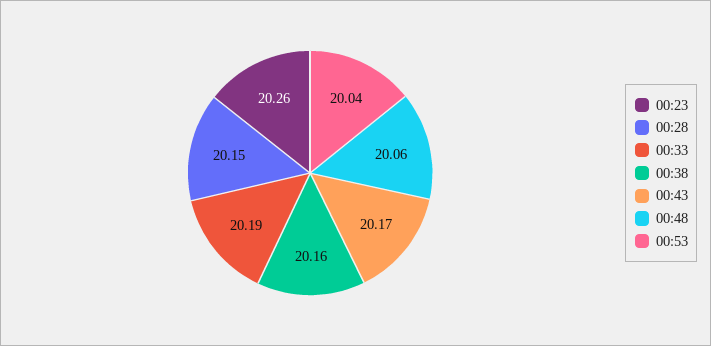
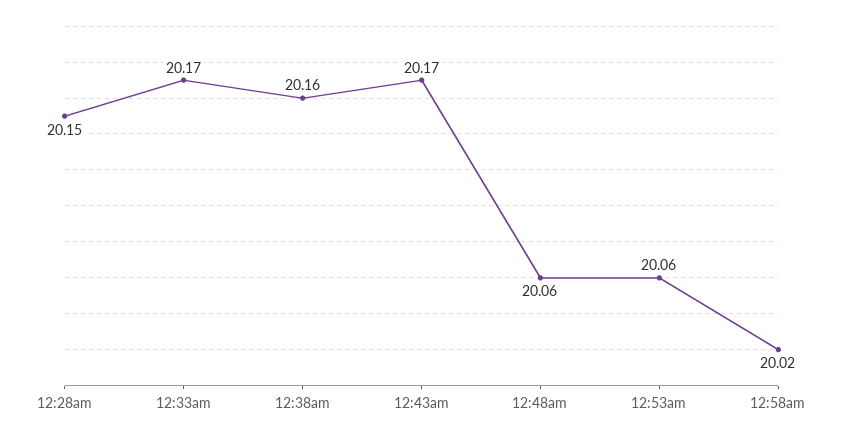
00:23: 20.26 -> none
00:33: 20.19 -> 20.17
00:53: 20.04 -> 20.06
12:58am: none -> 20.02

